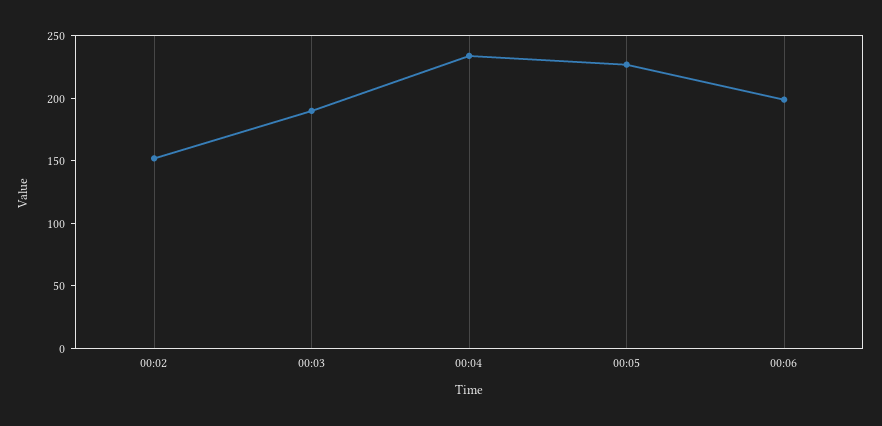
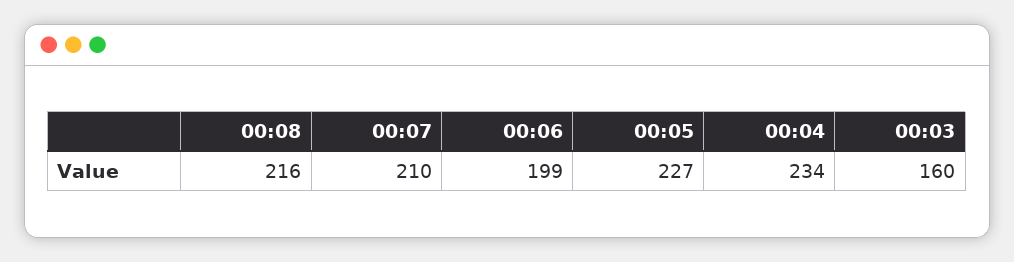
00:02: 150 -> none
00:03: 190 -> 160
00:08: none -> 216
00:07: none -> 210

